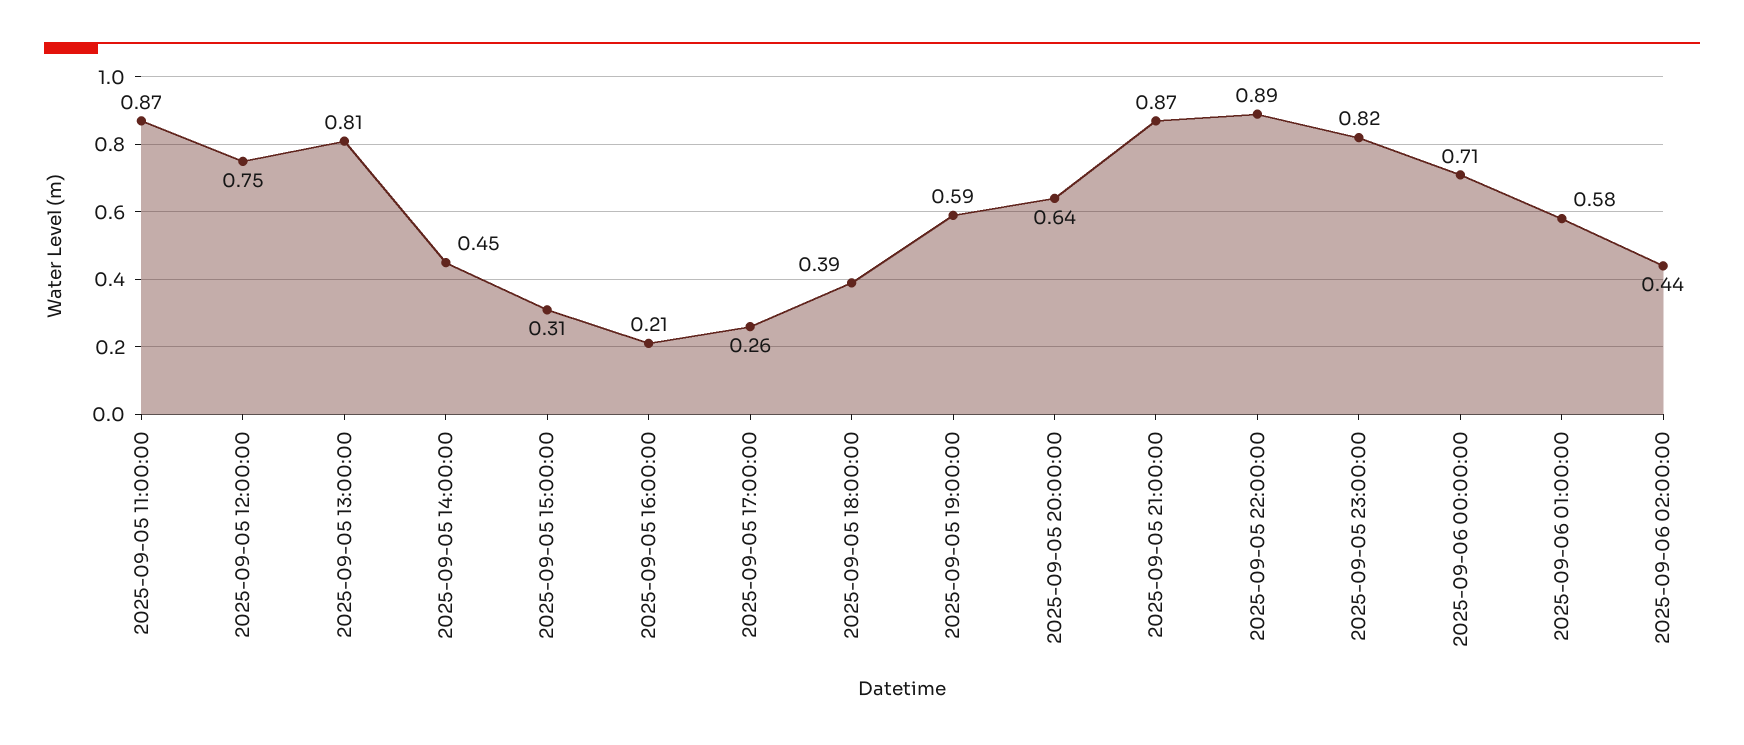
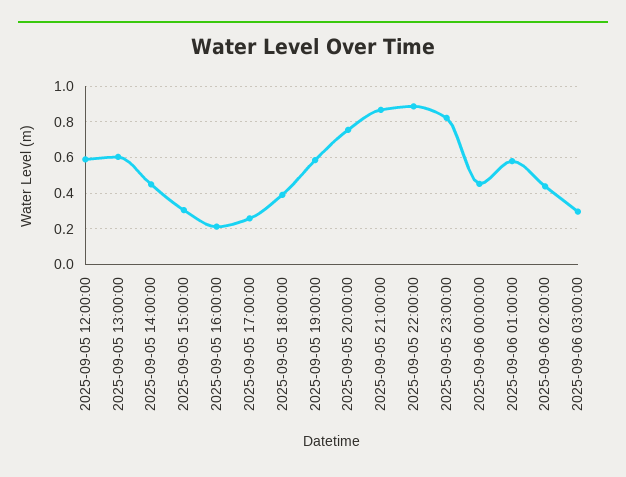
2025-09-05 11:00:00: 0.87 -> none
2025-09-05 12:00:00: 0.75 -> 0.6
2025-09-05 13:00:00: 0.81 -> 0.6
2025-09-05 20:00:00: 0.64 -> 0.75
2025-09-06 00:00:00: 0.71 -> 0.45
2025-09-06 03:00:00: none -> 0.3

